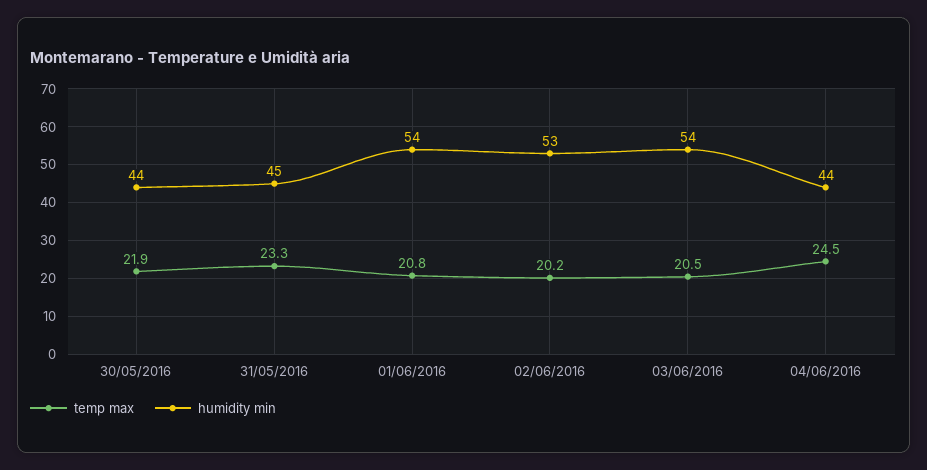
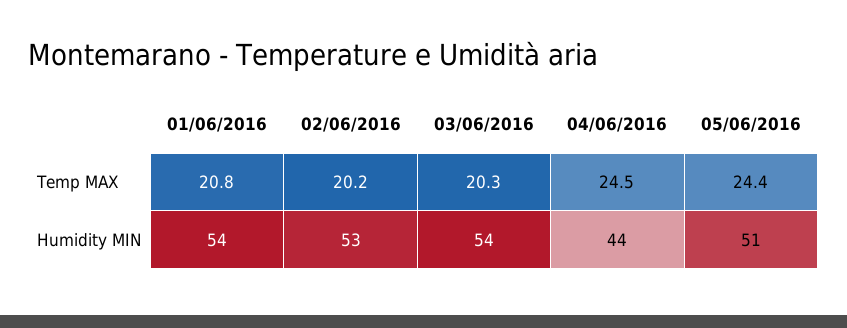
temp max, 30/05/2016: 21.9 -> none
humidity min, 30/05/2016: 44 -> none
temp max, 31/05/2016: 23.3 -> none
humidity min, 31/05/2016: 45 -> none
temp max, 03/06/2016: 20.5 -> 20.3
temp max, 05/06/2016: none -> 24.4
humidity min, 05/06/2016: none -> 51

